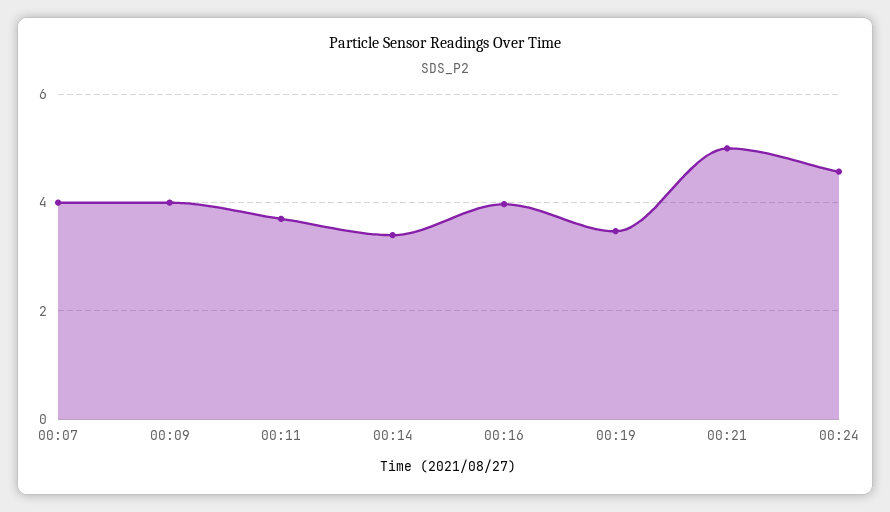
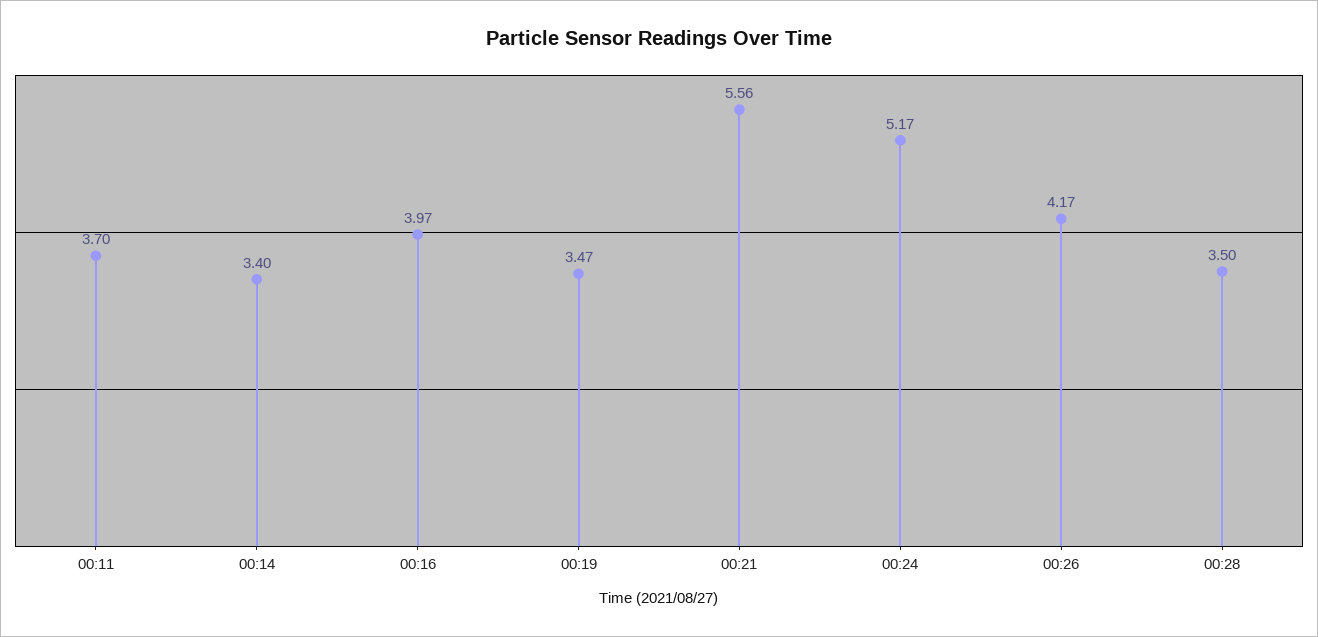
00:07: 4 -> none
00:09: 4 -> none
00:21: 5 -> 5.56
00:24: 4.6 -> 5.17
00:26: none -> 4.17
00:28: none -> 3.5

